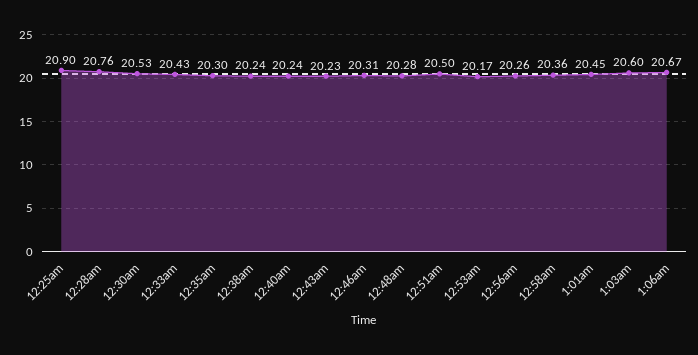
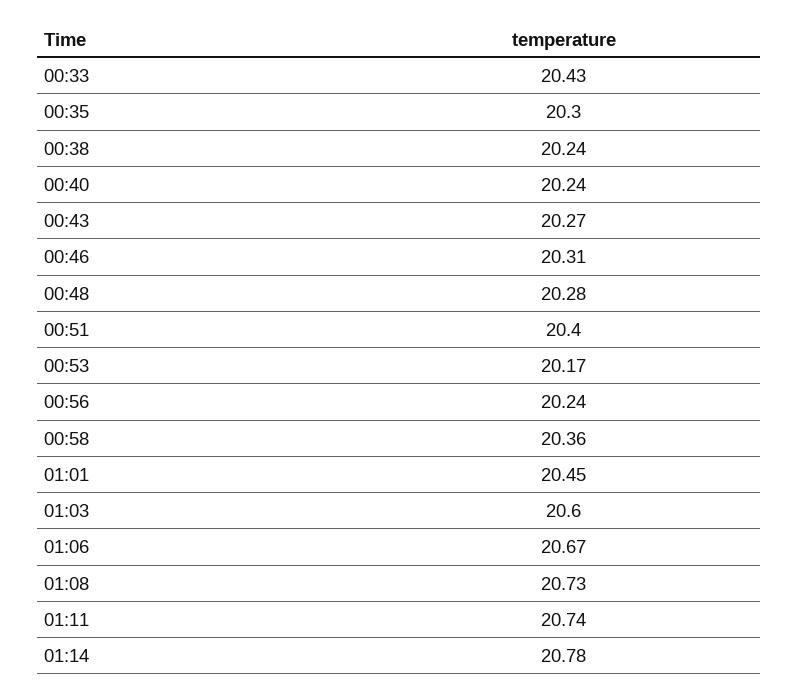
12:25am: 20.9 -> none
12:28am: 20.76 -> none
12:30am: 20.53 -> none
12:43am: 20.23 -> 20.27
12:51am: 20.5 -> 20.4
12:56am: 20.26 -> 20.24
01:08: none -> 20.73
01:11: none -> 20.74
01:14: none -> 20.78

